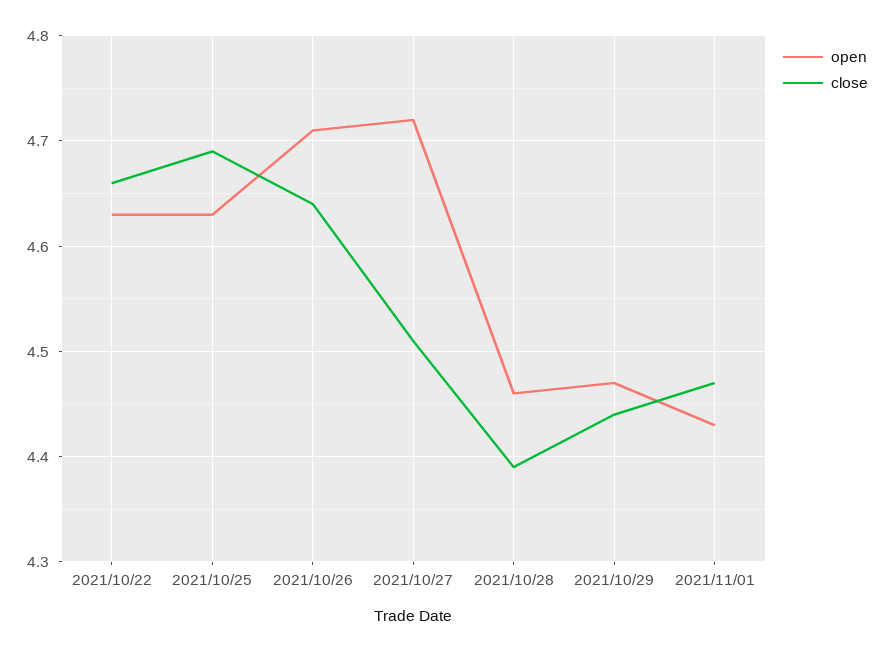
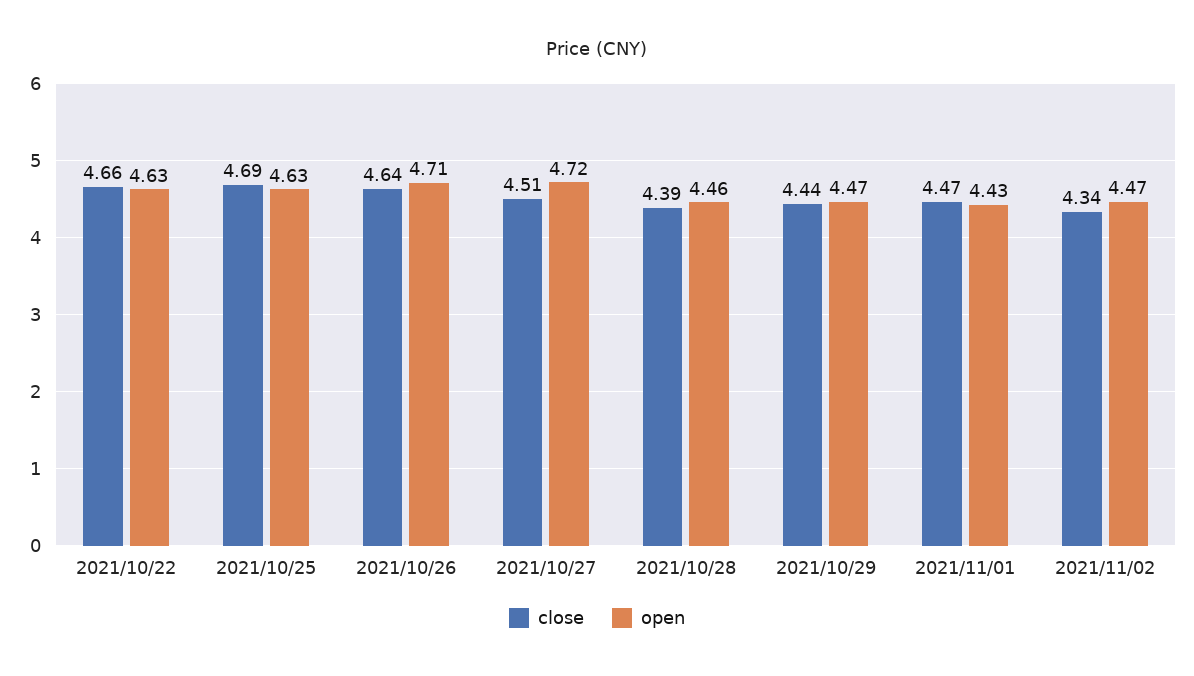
close, 2021/11/02: none -> 4.34
open, 2021/11/02: none -> 4.47

